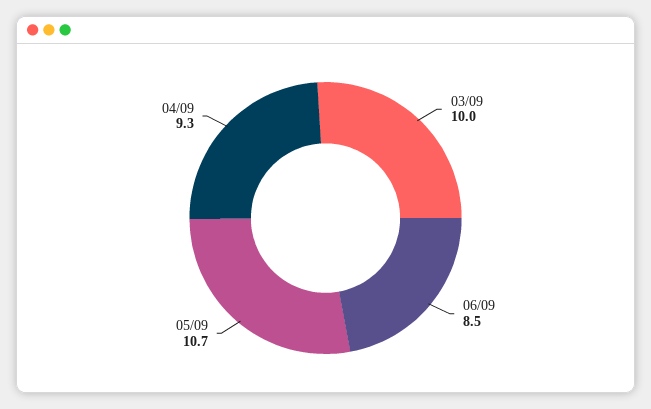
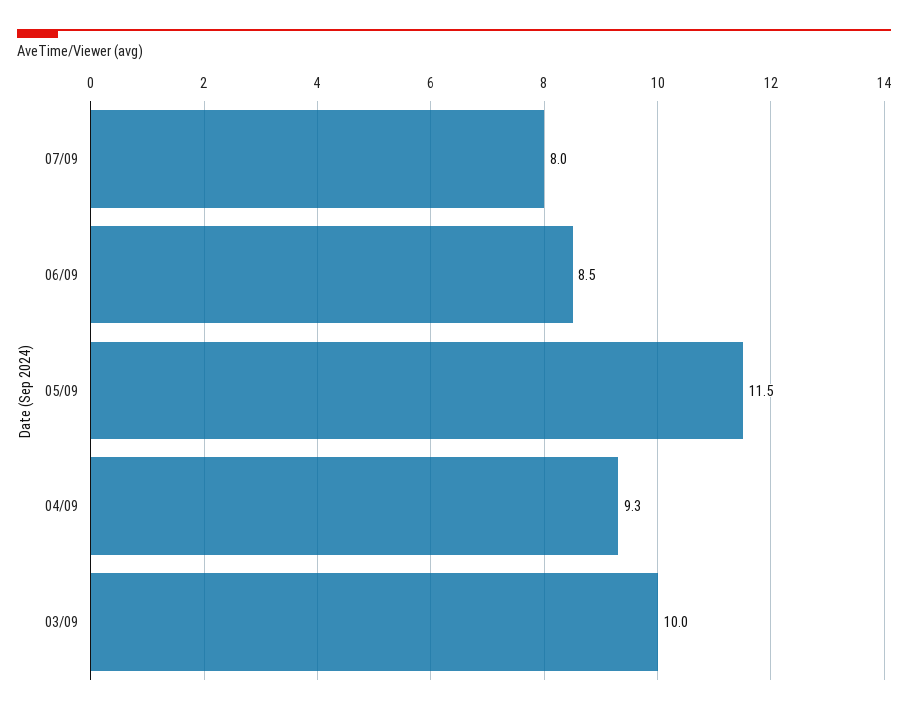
05/09: 10.7 -> 11.5
07/09: none -> 8

